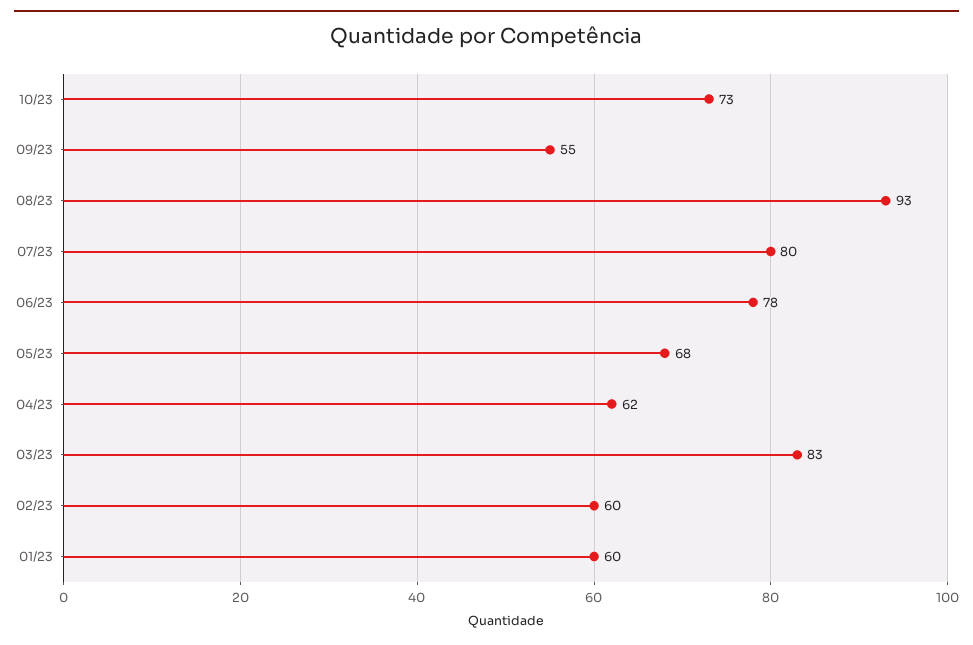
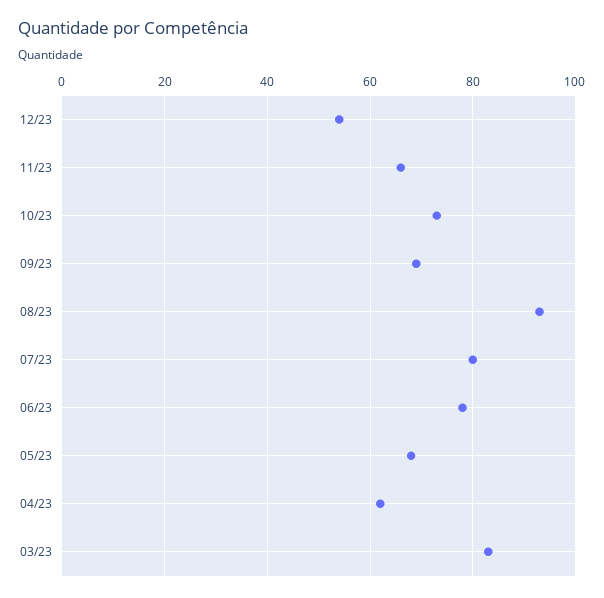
09/23: 55 -> 70
02/23: 60 -> none
01/23: 60 -> none
12/23: none -> 55
11/23: none -> 65

